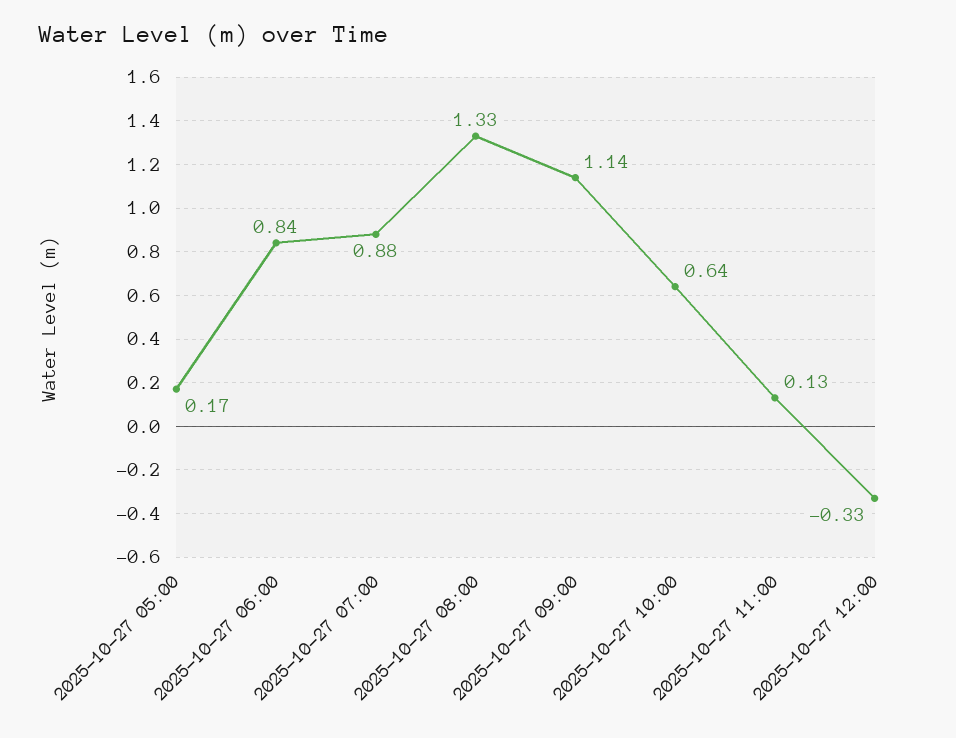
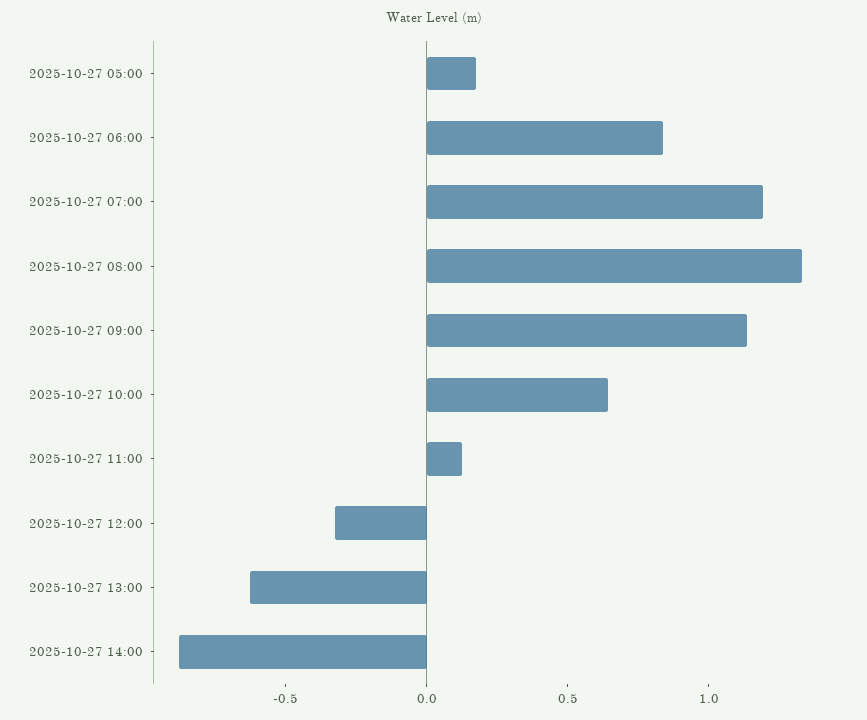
2025-10-27 07:00: 0.88 -> 1.2
2025-10-27 13:00: none -> -0.6
2025-10-27 14:00: none -> -0.9

